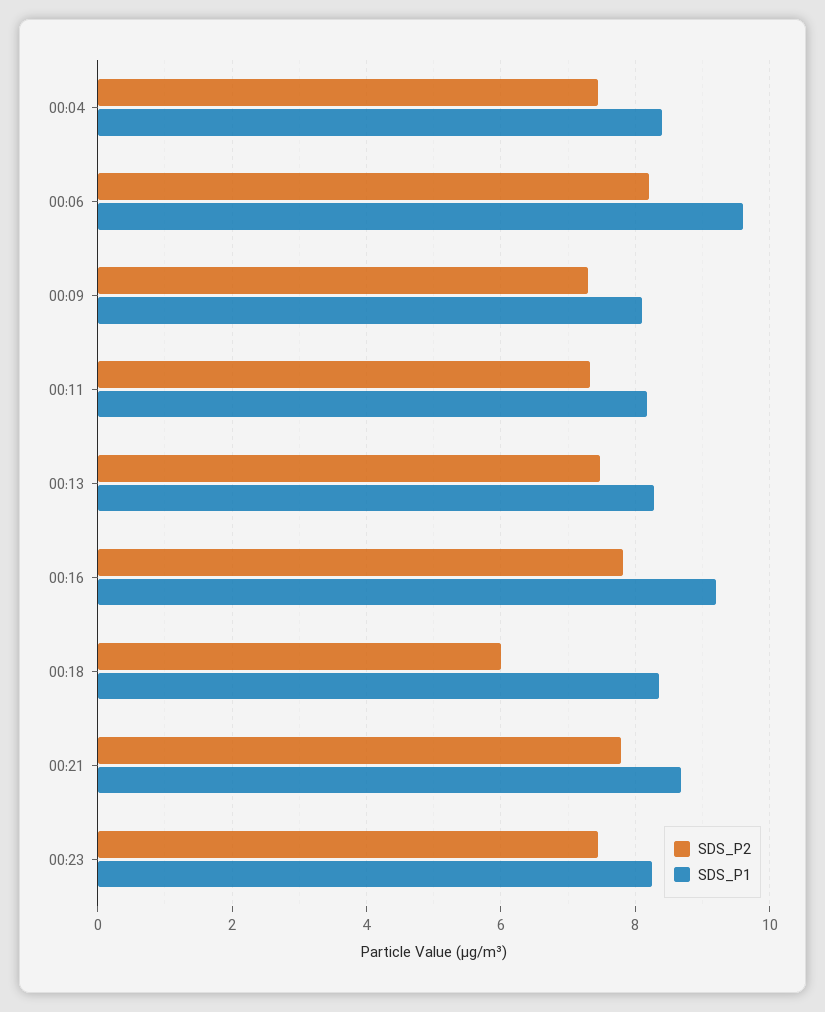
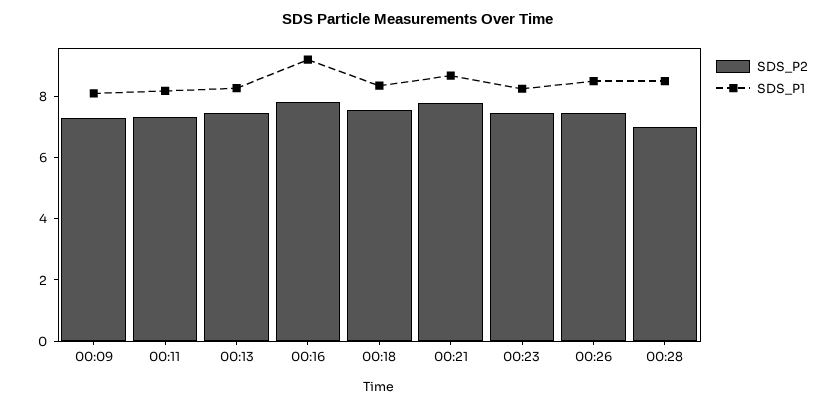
SDS_P2, 00:04: 7.4 -> none
SDS_P1, 00:04: 8.4 -> none
SDS_P2, 00:06: 8.2 -> none
SDS_P1, 00:06: 9.6 -> none
SDS_P2, 00:18: 6 -> 7.5
SDS_P2, 00:26: none -> 7.5
SDS_P1, 00:26: none -> 8.5
SDS_P2, 00:28: none -> 7
SDS_P1, 00:28: none -> 8.5

